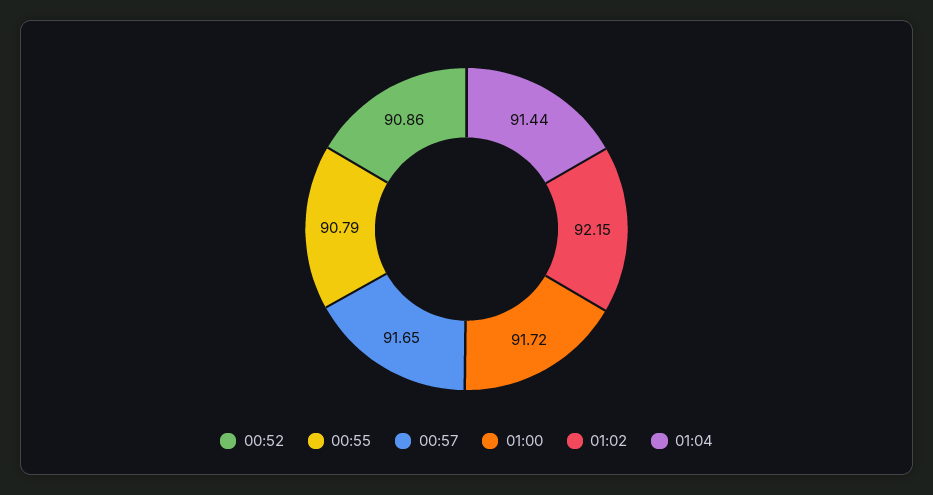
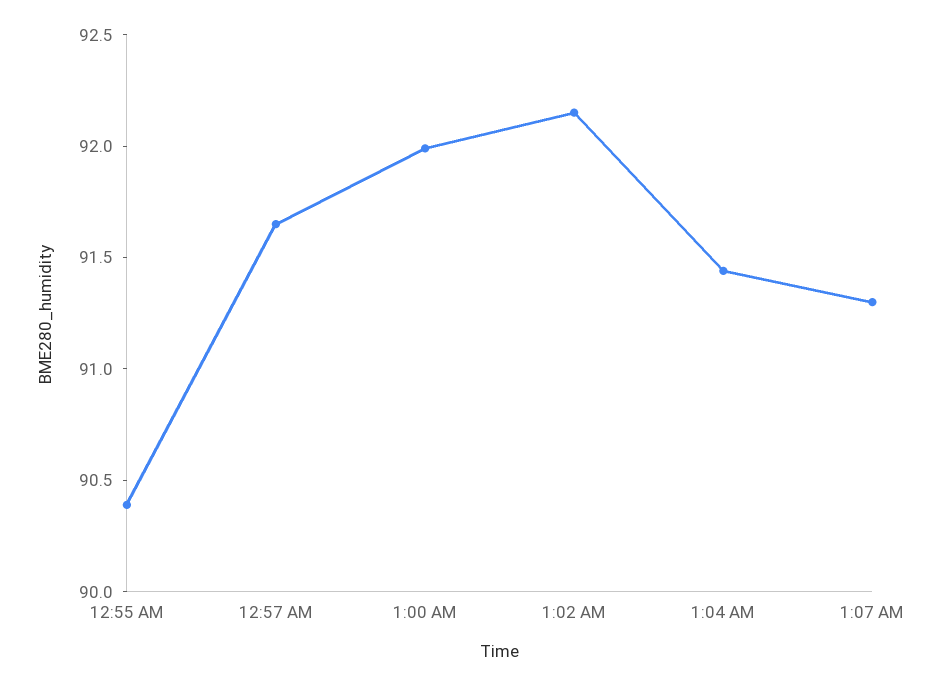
00:52: 90.86 -> none
00:55: 90.79 -> 90.4
01:00: 91.72 -> 92
1:07 AM: none -> 91.3

